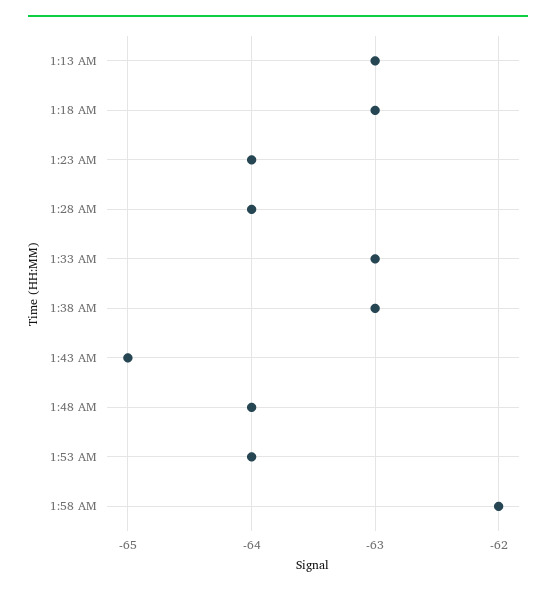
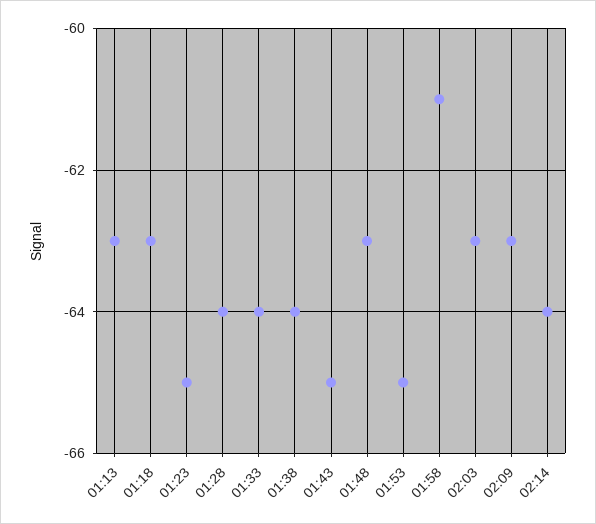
1:23 AM: -64 -> -65
1:33 AM: -63 -> -64
1:38 AM: -63 -> -64
1:48 AM: -64 -> -63
1:53 AM: -64 -> -65
1:58 AM: -62 -> -61
02:03: none -> -63
02:09: none -> -63
02:14: none -> -64

